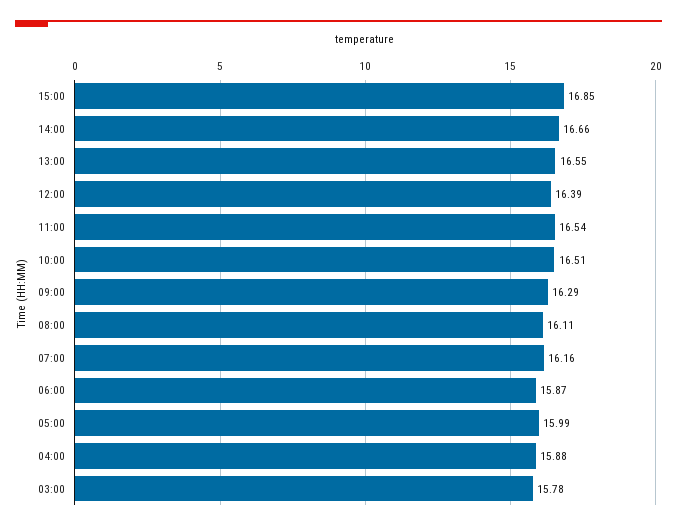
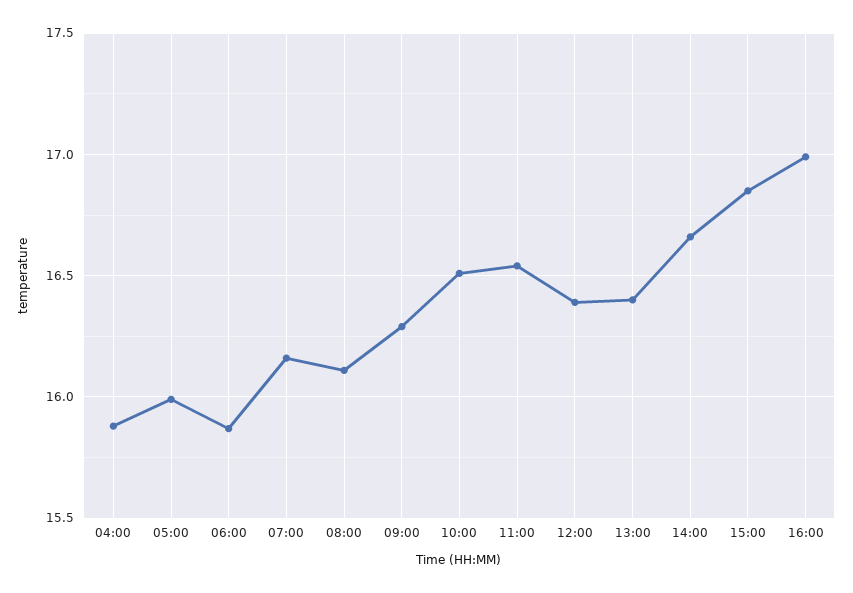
13:00: 16.55 -> 16.4
03:00: 15.78 -> none
16:00: none -> 17

